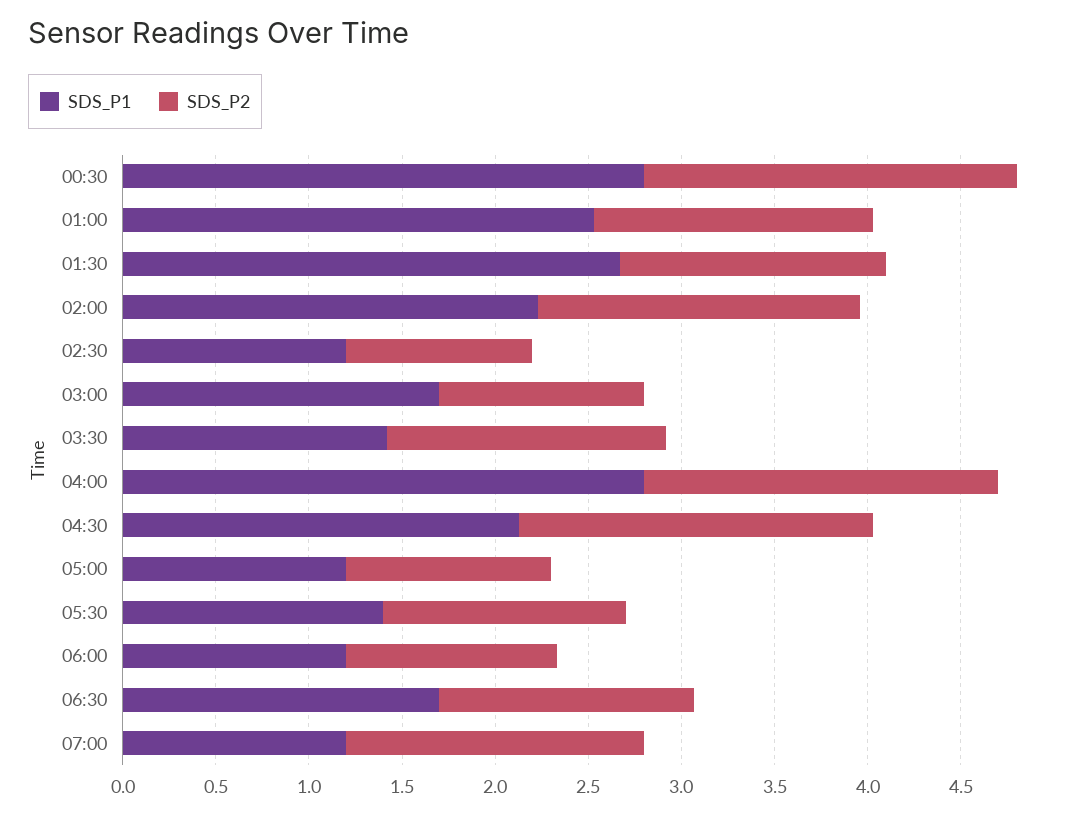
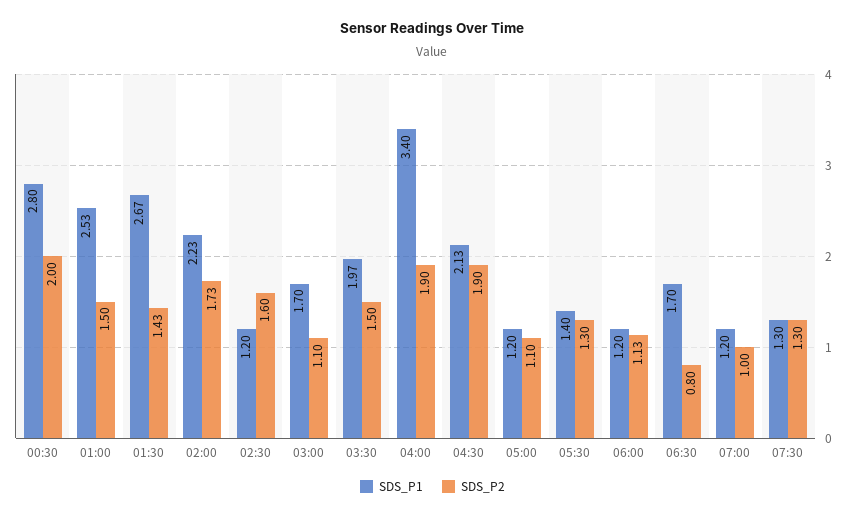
SDS_P2, 02:30: 1 -> 1.6
SDS_P1, 03:30: 1.4 -> 1.97
SDS_P1, 04:00: 2.8 -> 3.4
SDS_P2, 06:30: 1.4 -> 0.8
SDS_P2, 07:00: 1.6 -> 1
SDS_P1, 07:30: none -> 1.3
SDS_P2, 07:30: none -> 1.3

